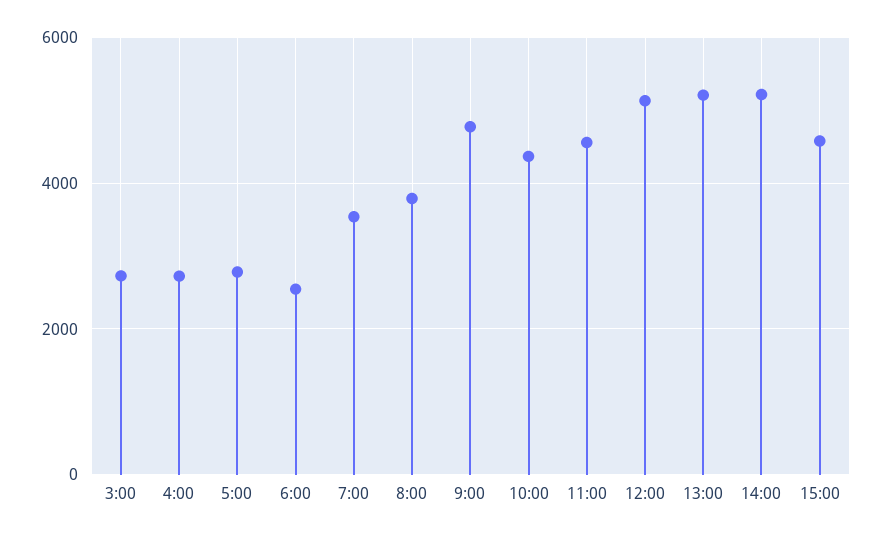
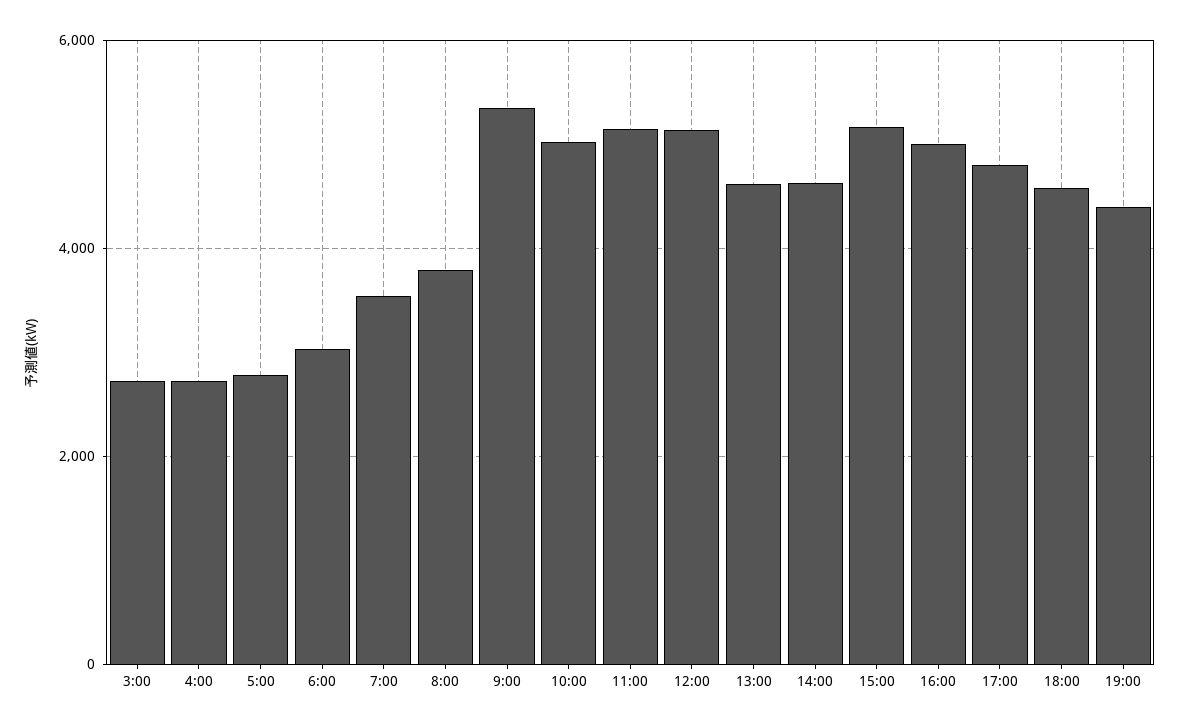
6:00: 2600 -> 3000
9:00: 4800 -> 5400
10:00: 4400 -> 5000
11:00: 4600 -> 5200
13:00: 5200 -> 4600
14:00: 5200 -> 4600
15:00: 4600 -> 5200
16:00: none -> 5000
17:00: none -> 4800
18:00: none -> 4600
19:00: none -> 4400

